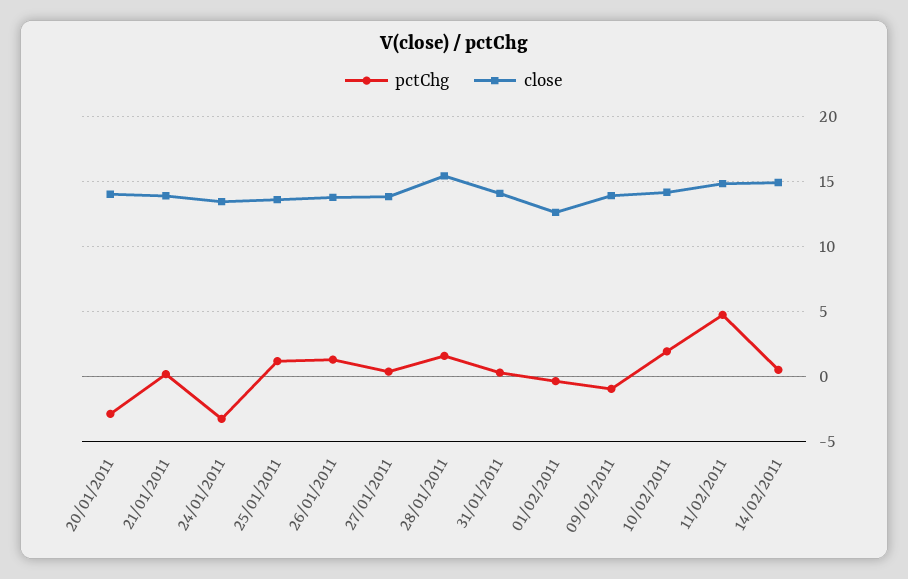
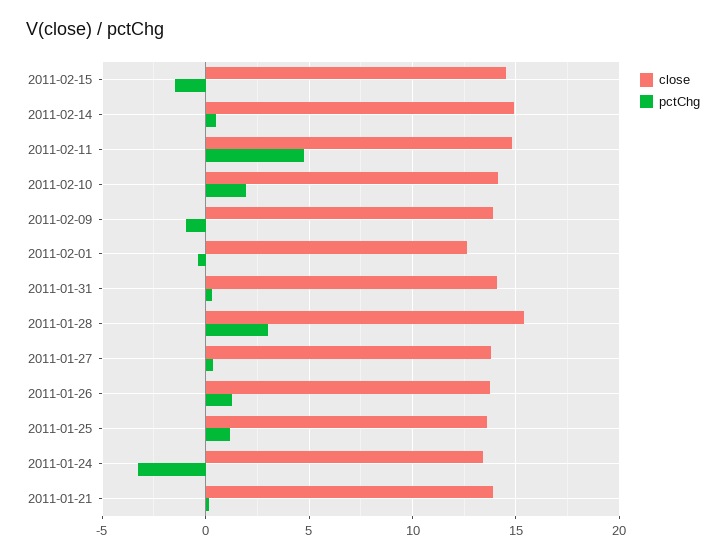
pctChg, 20/01/2011: -3 -> none
close, 20/01/2011: 14 -> none
pctChg, 28/01/2011: 1.5 -> 3
close, 2011-02-15: none -> 14.5
pctChg, 2011-02-15: none -> -1.5

